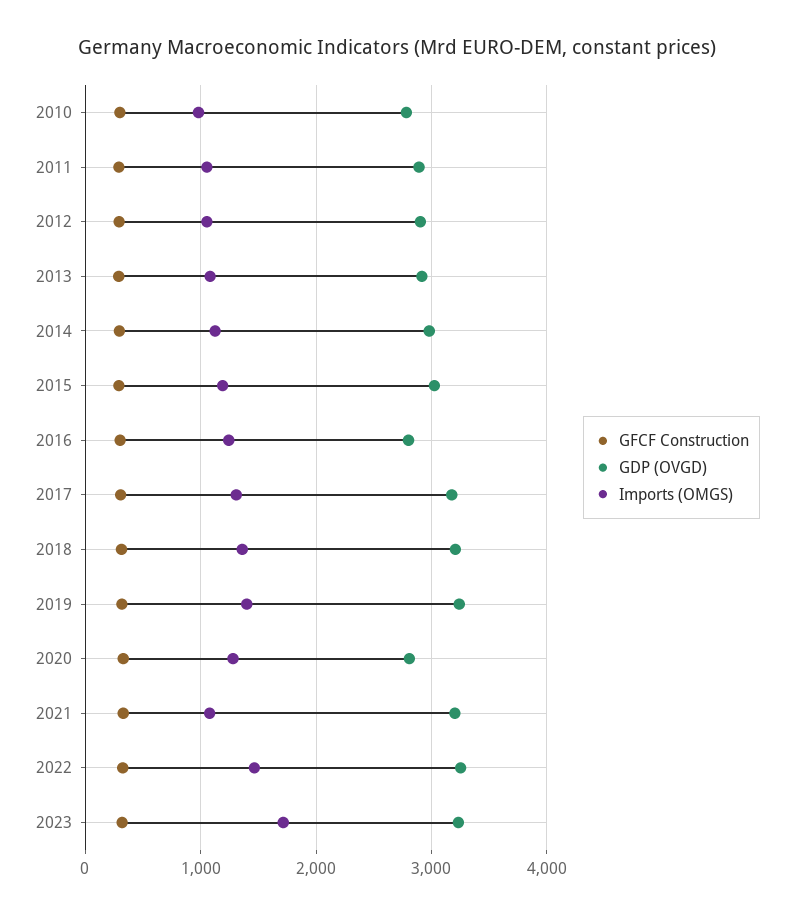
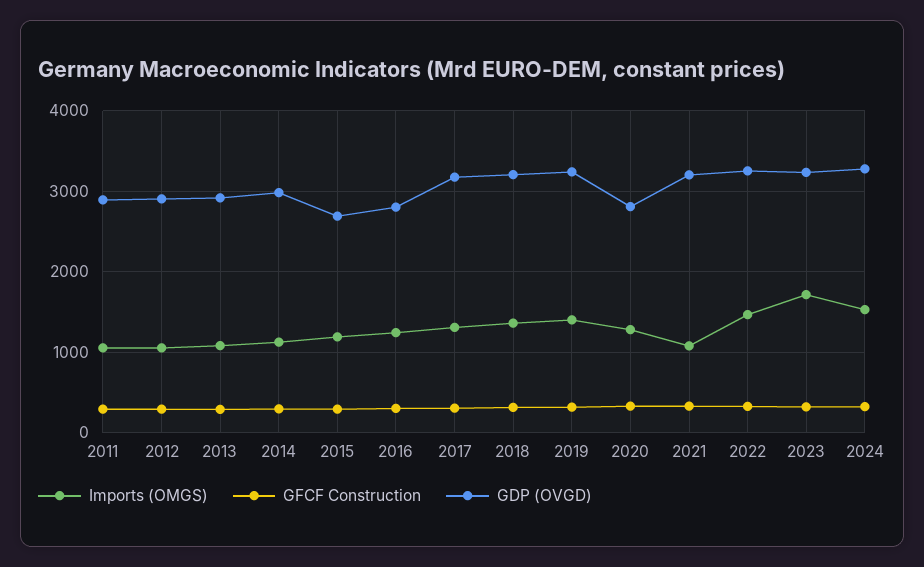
GFCF Construction, 2010: 300 -> none
GDP (OVGD), 2010: 2800 -> none
Imports (OMGS), 2010: 1000 -> none
GDP (OVGD), 2015: 3000 -> 2700
Imports (OMGS), 2024: none -> 1500
GFCF Construction, 2024: none -> 300
GDP (OVGD), 2024: none -> 3300

